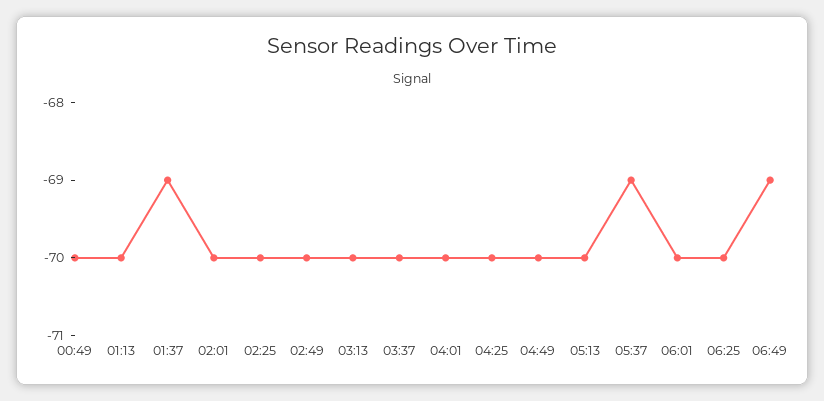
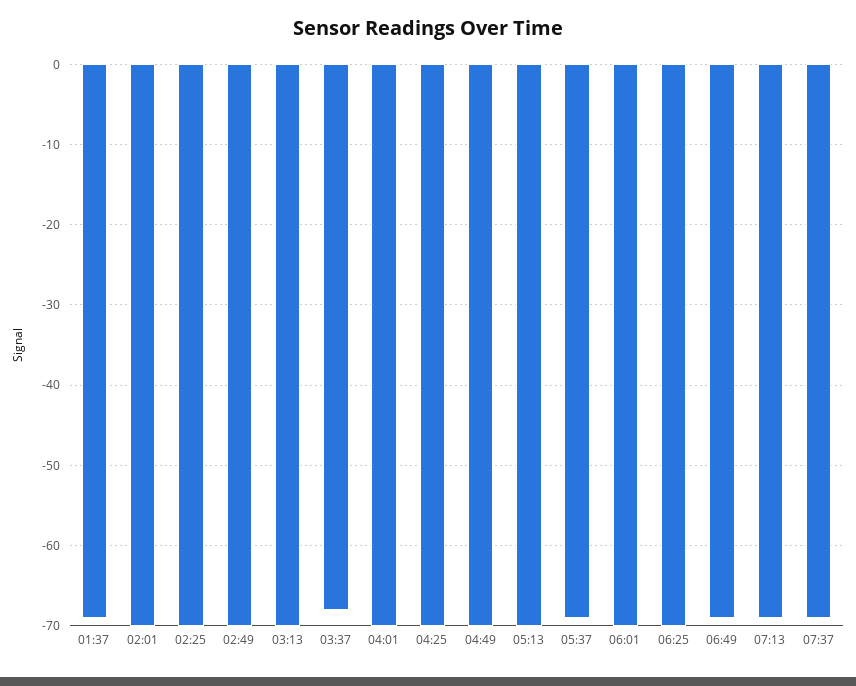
00:49: -70 -> none
01:13: -70 -> none
03:37: -70 -> -68
07:13: none -> -69
07:37: none -> -69

